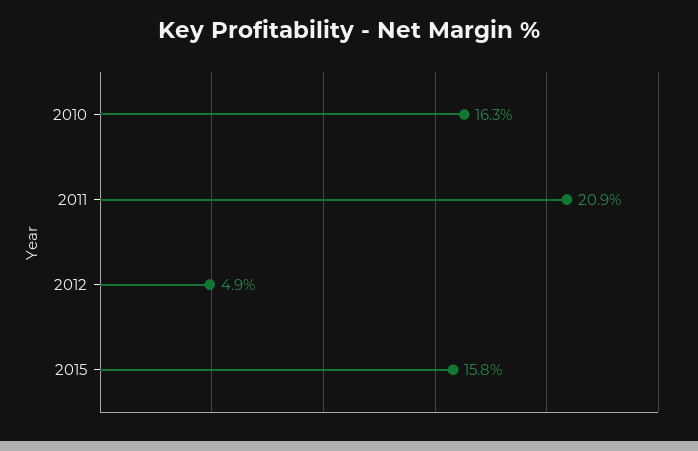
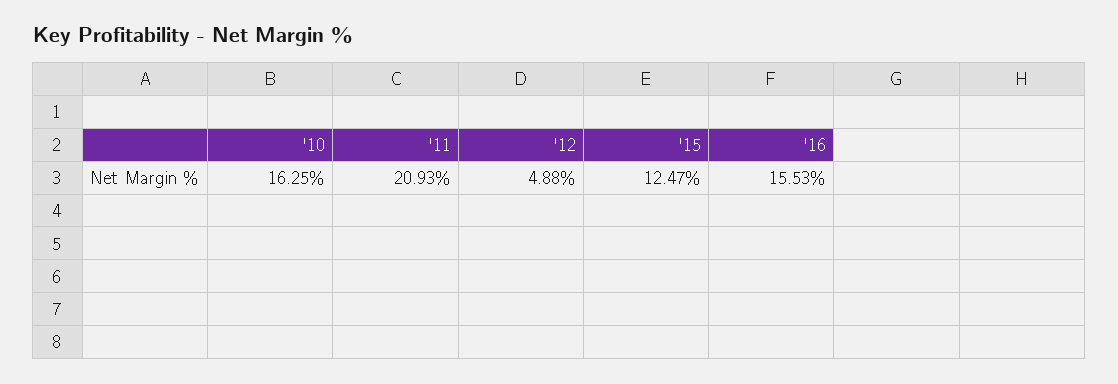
2015: 15.8 -> 12.47
'16: none -> 15.53

